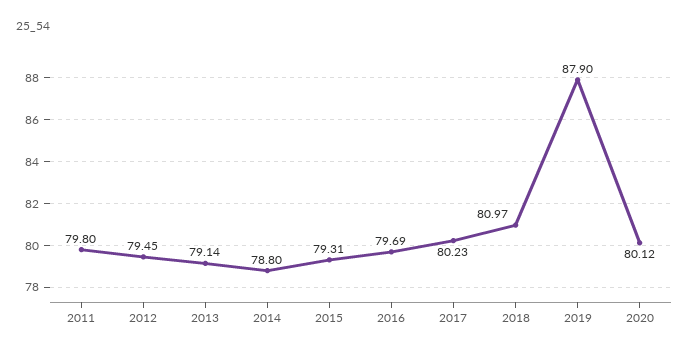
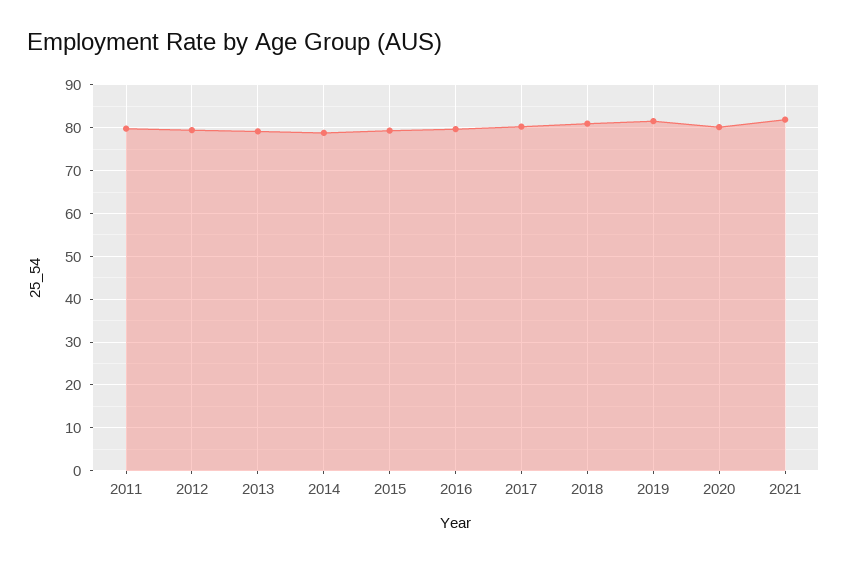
2019: 87.9 -> 82
2021: none -> 82

